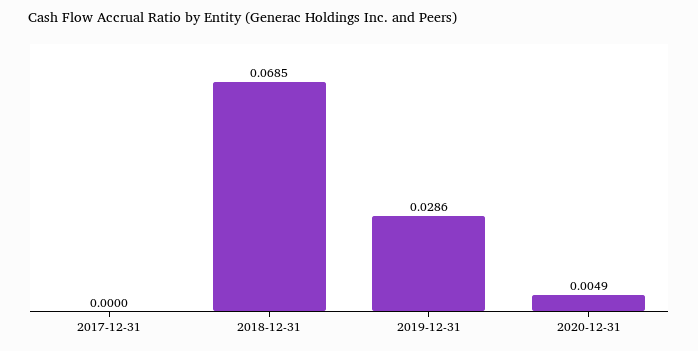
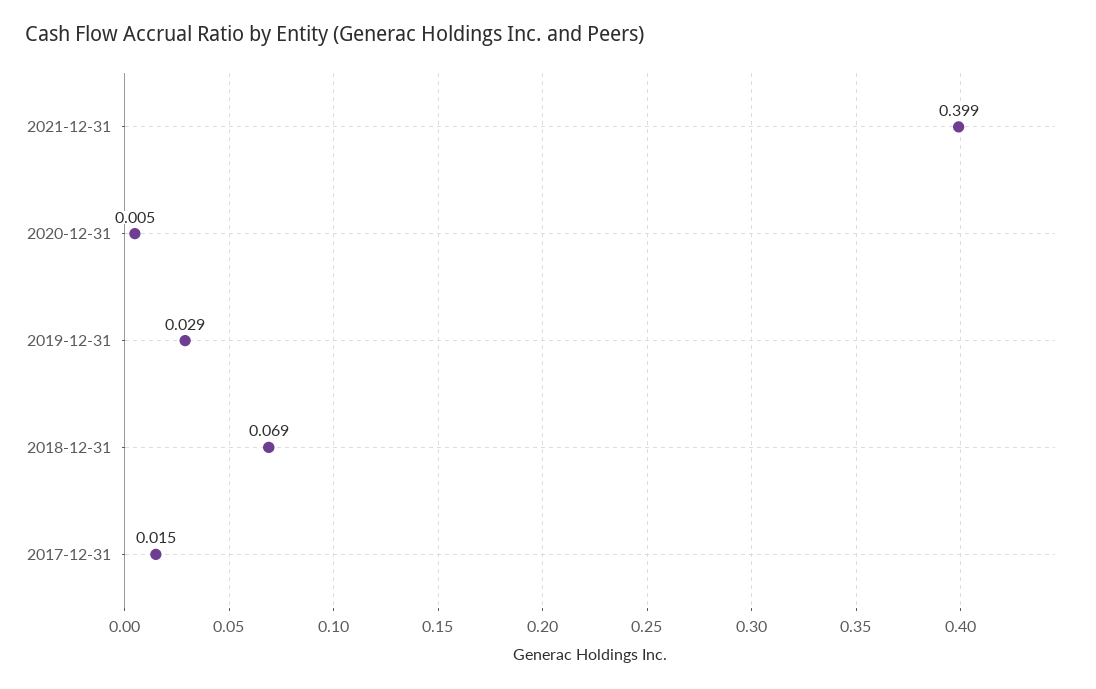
2017-12-31: 0 -> 0.015
2021-12-31: none -> 0.399

